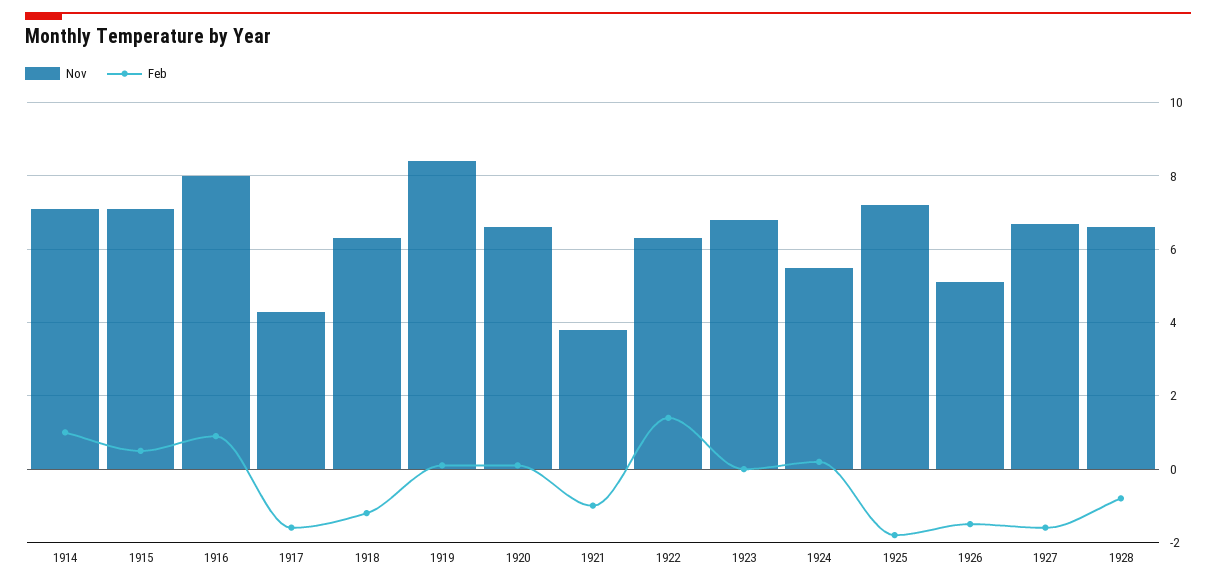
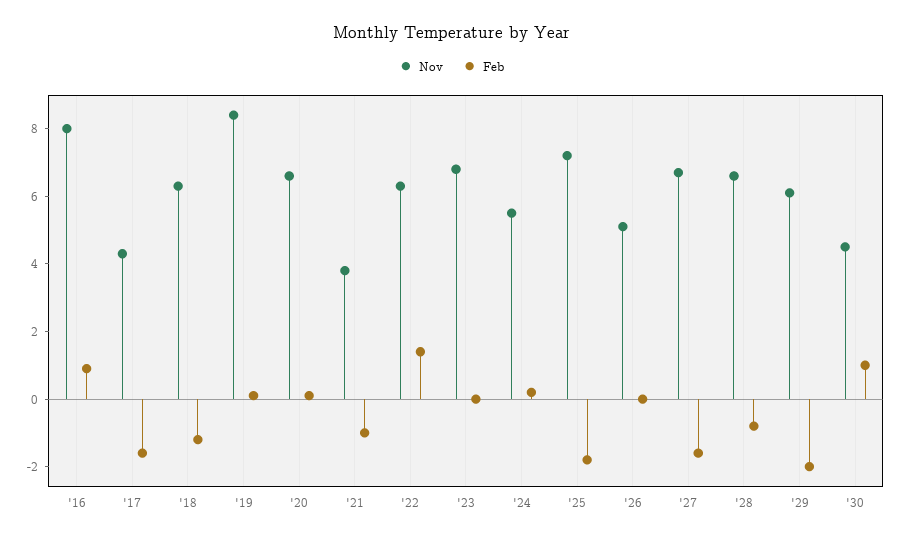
Nov, 1914: 7 -> none
Feb, 1914: 1 -> none
Nov, 1915: 7 -> none
Feb, 1915: 0.5 -> none
Feb, 1926: -1.5 -> 0
Nov, '29: none -> 6
Feb, '29: none -> -2
Nov, '30: none -> 4.5
Feb, '30: none -> 1

